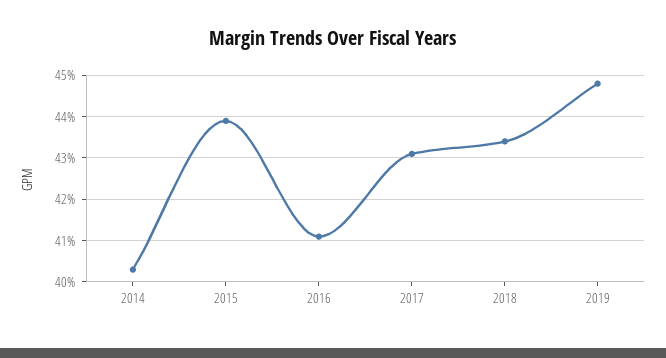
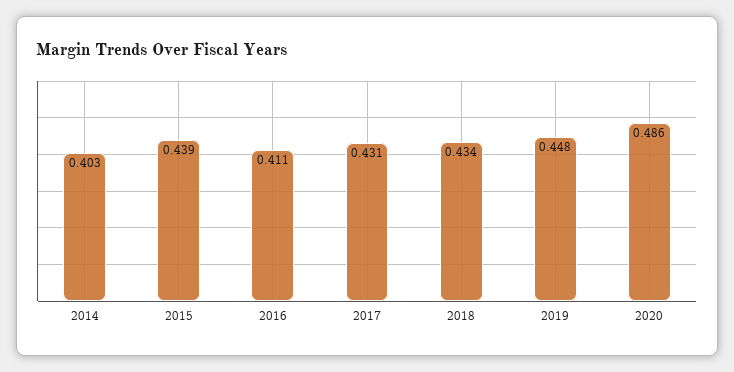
2020: none -> 0.486

